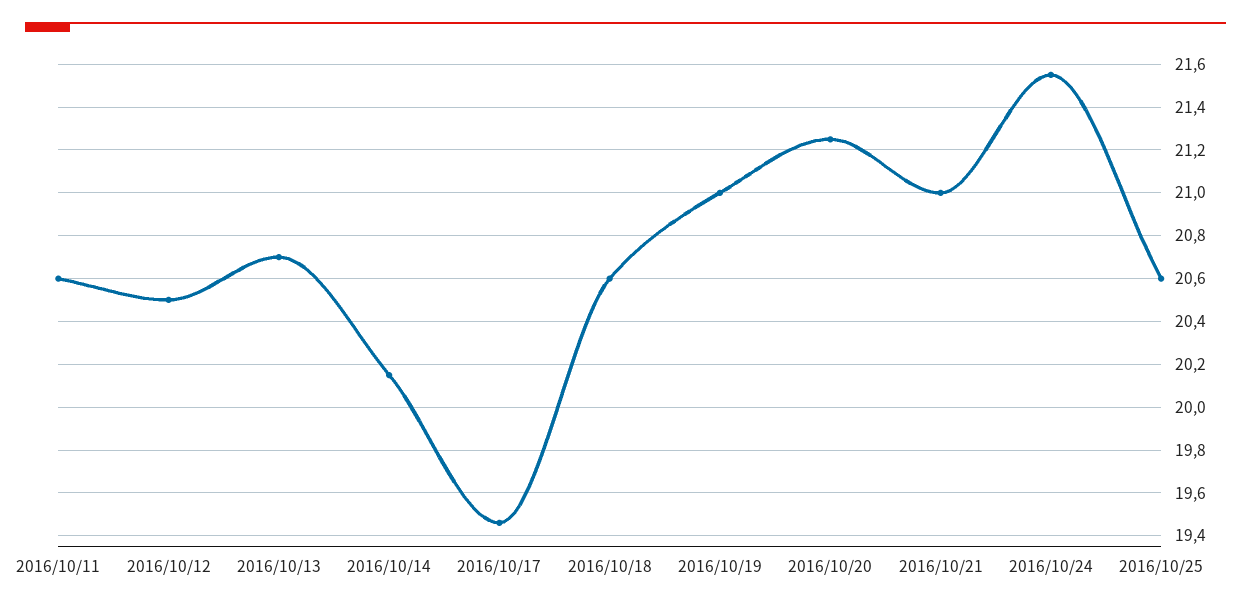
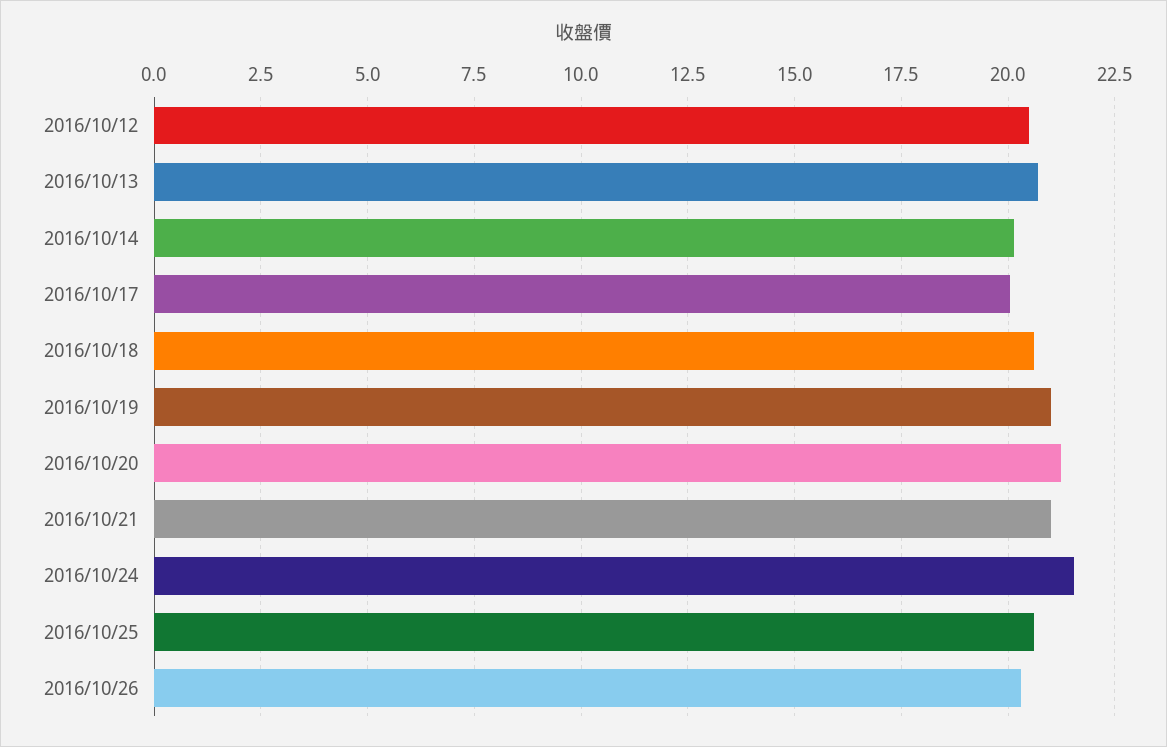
2016/10/11: 20.6 -> none
2016/10/17: 19.45 -> 20
2016/10/26: none -> 20.25

